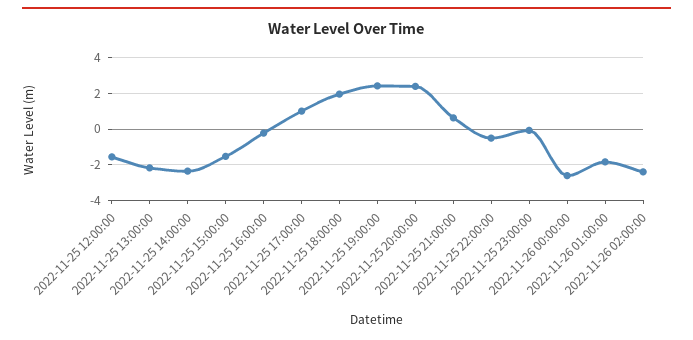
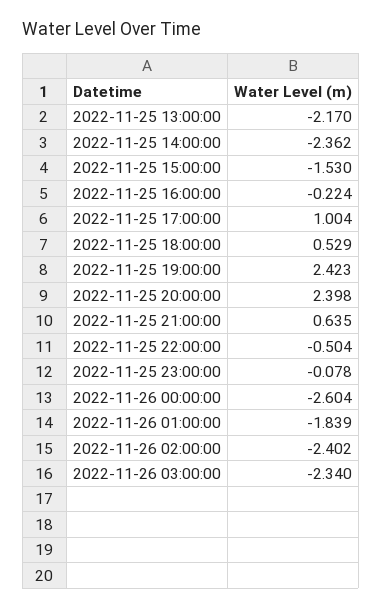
2022-11-25 12:00:00: -1.5 -> none
2022-11-25 18:00:00: 2 -> 0.529
2022-11-26 03:00:00: none -> -2.34

